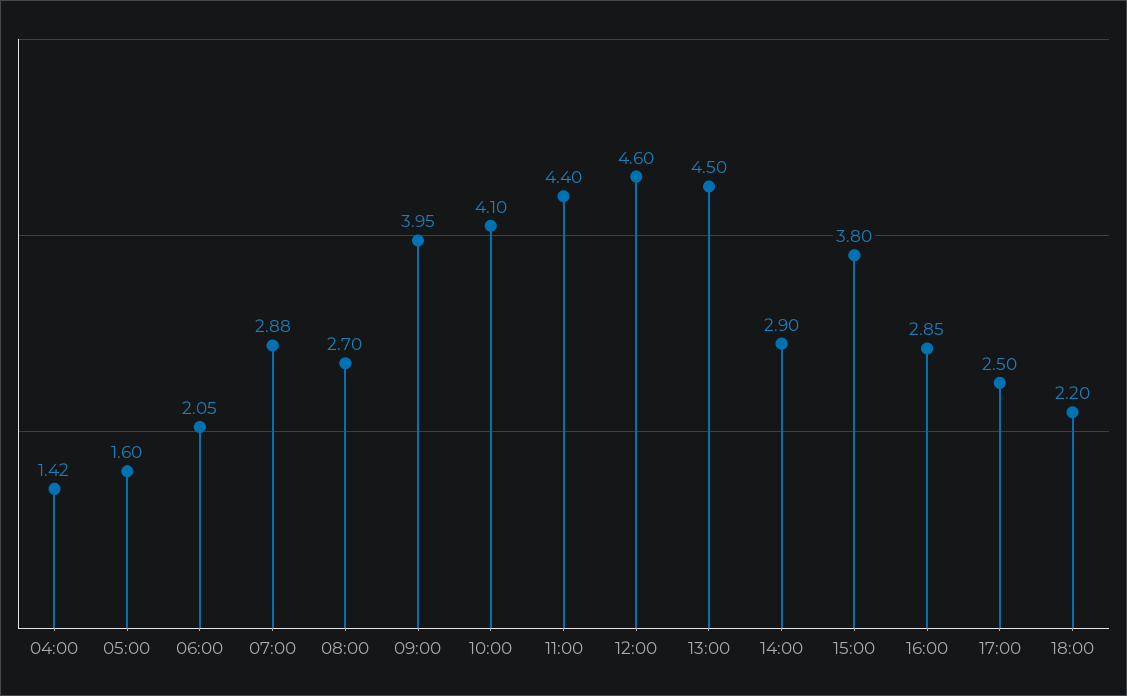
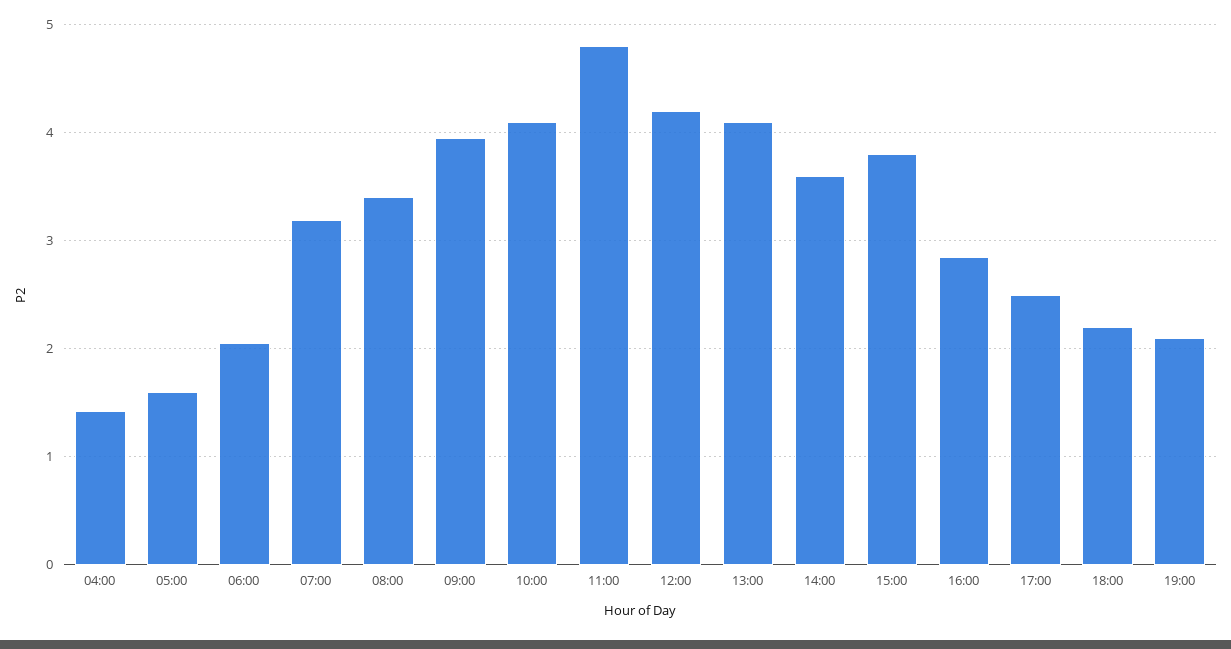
07:00: 2.88 -> 3.2
08:00: 2.7 -> 3.4
11:00: 4.4 -> 4.8
12:00: 4.6 -> 4.2
13:00: 4.5 -> 4.1
14:00: 2.9 -> 3.6
19:00: none -> 2.1

